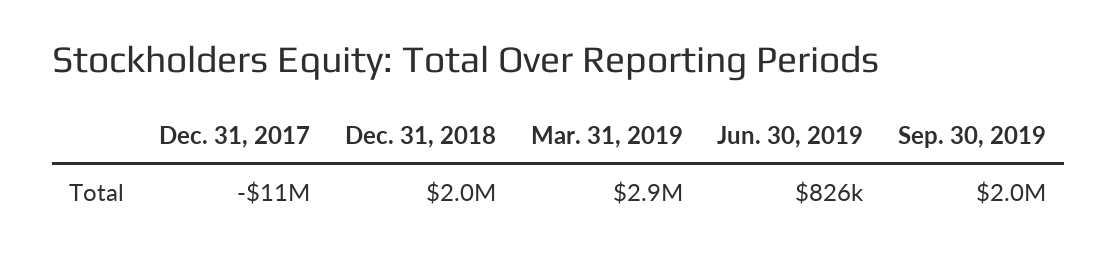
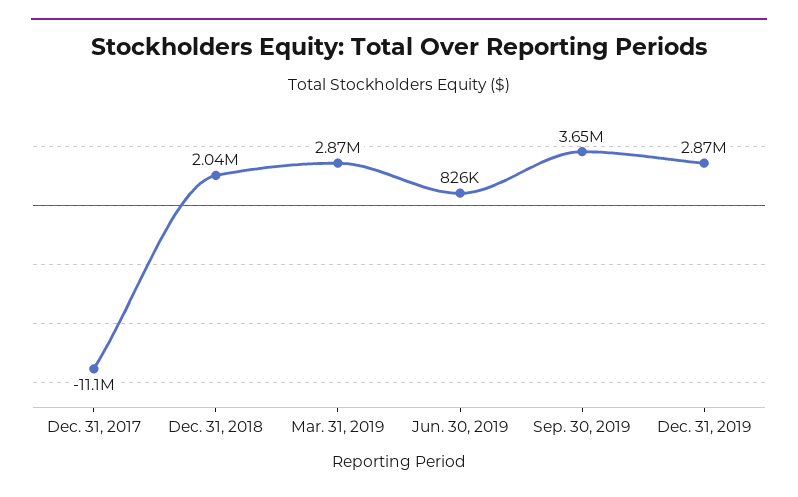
Sep. 30, 2019: 2000000 -> 3650000
Dec. 31, 2019: none -> 2870000

